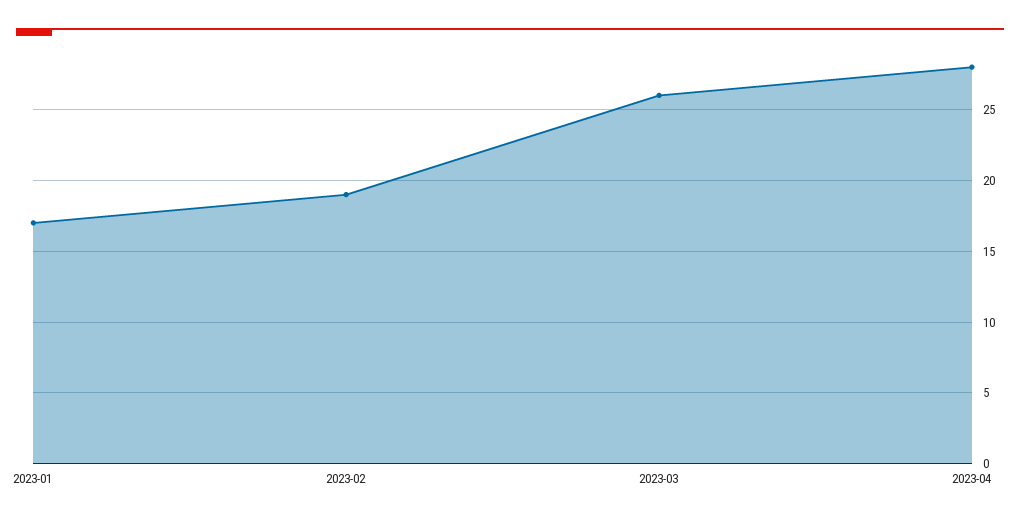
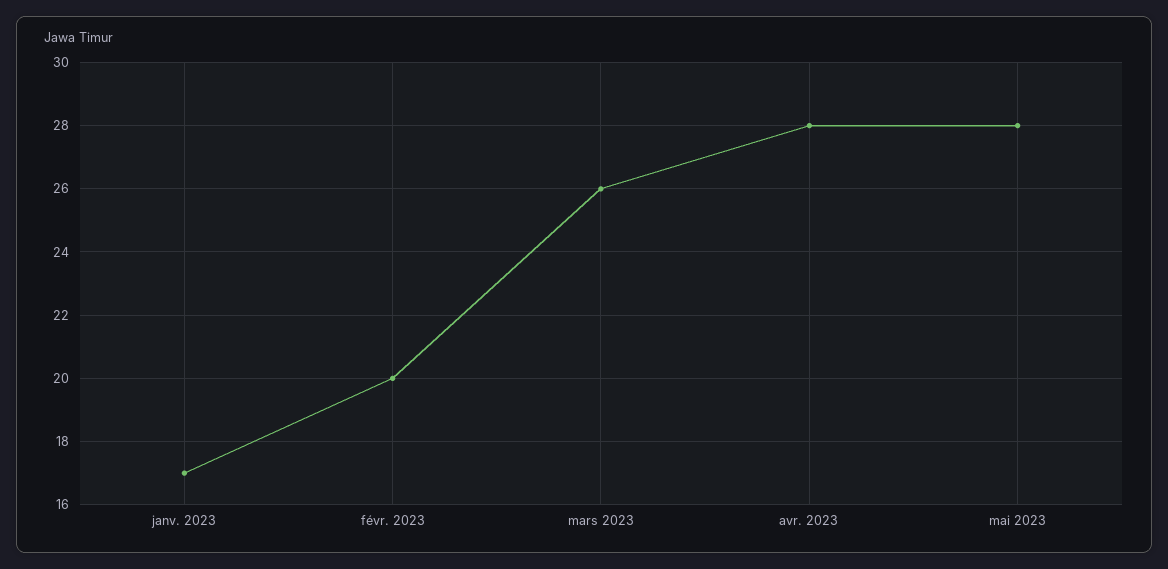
2023-02: 19 -> 20
mai 2023: none -> 28

